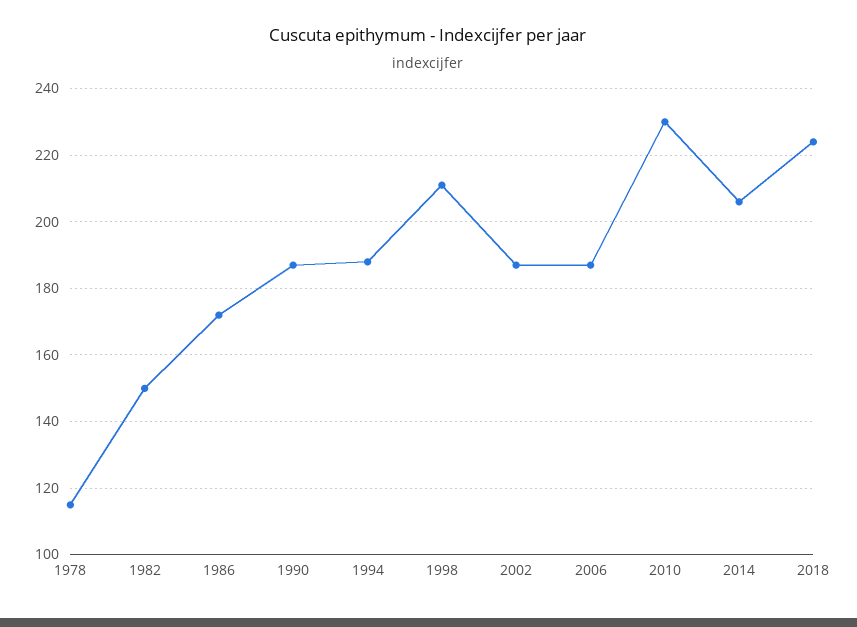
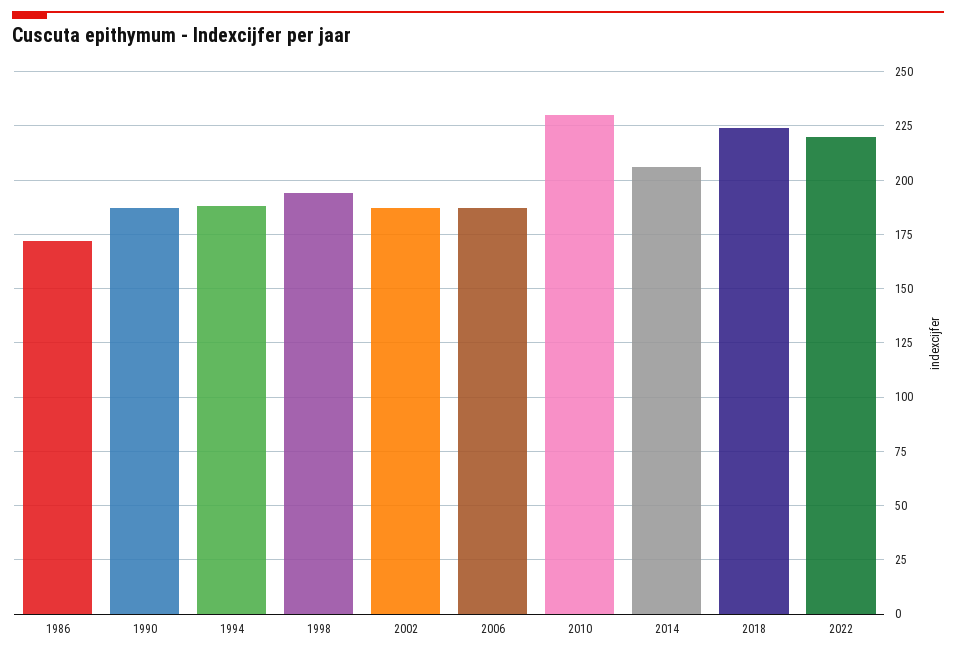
1978: 115 -> none
1982: 150 -> none
1998: 210 -> 195
2022: none -> 220

